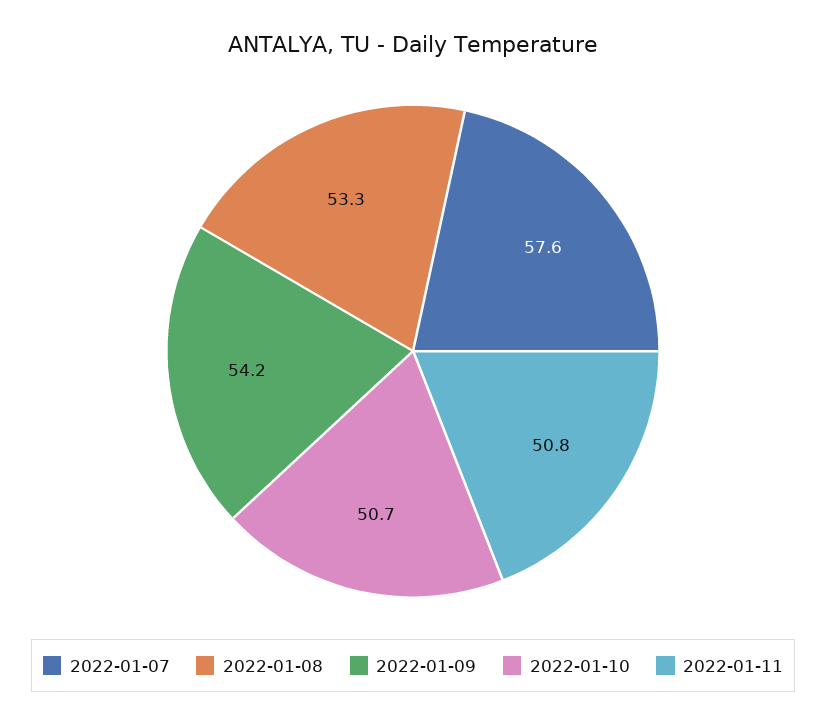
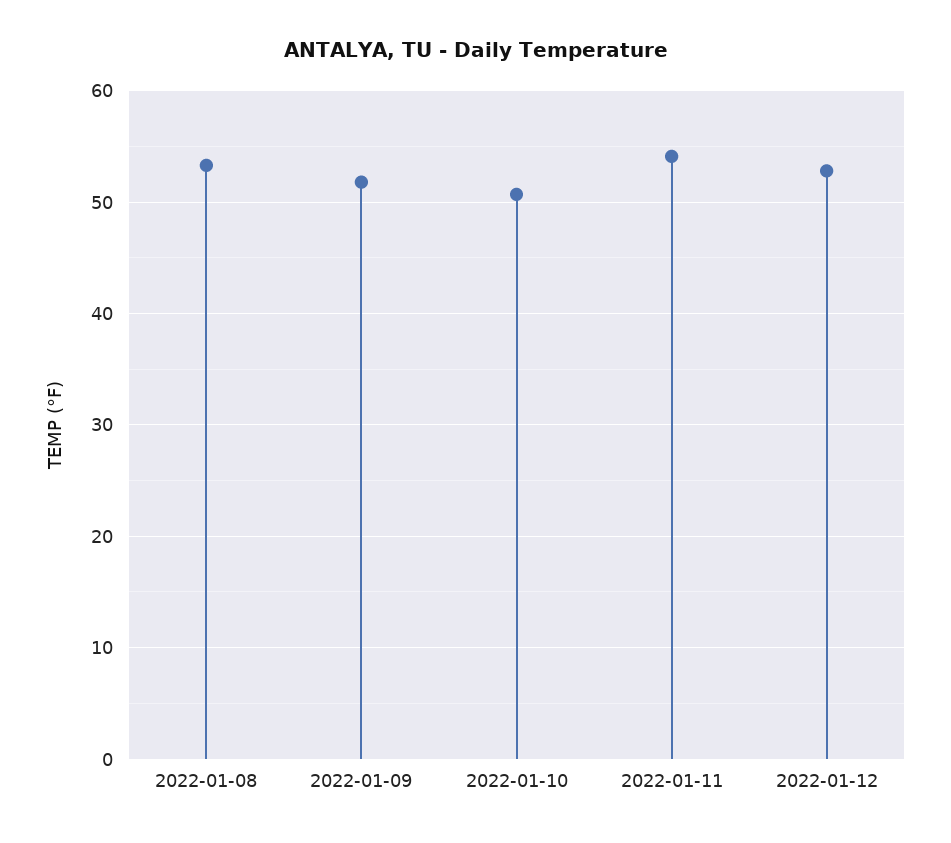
2022-01-07: 57.6 -> none
2022-01-09: 54.2 -> 52
2022-01-11: 50.8 -> 54
2022-01-12: none -> 53

